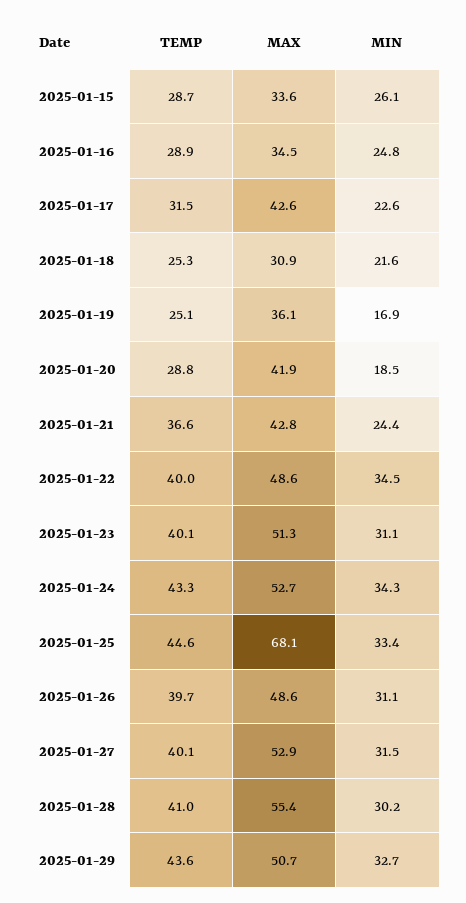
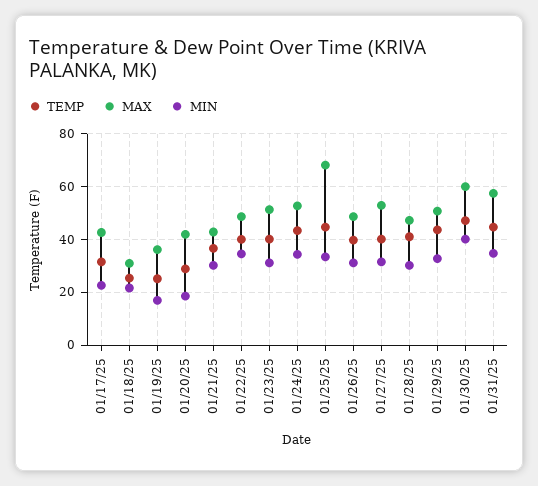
TEMP, 2025-01-15: 28.7 -> none
MAX, 2025-01-15: 33.6 -> none
MIN, 2025-01-15: 26.1 -> none
TEMP, 2025-01-16: 28.9 -> none
MAX, 2025-01-16: 34.5 -> none
MIN, 2025-01-16: 24.8 -> none
MIN, 2025-01-21: 24.4 -> 30
MAX, 2025-01-28: 55.4 -> 47.5
TEMP, 01/30/25: none -> 47.5
MAX, 01/30/25: none -> 60
MIN, 01/30/25: none -> 40
TEMP, 01/31/25: none -> 45
MAX, 01/31/25: none -> 57.5
MIN, 01/31/25: none -> 35

